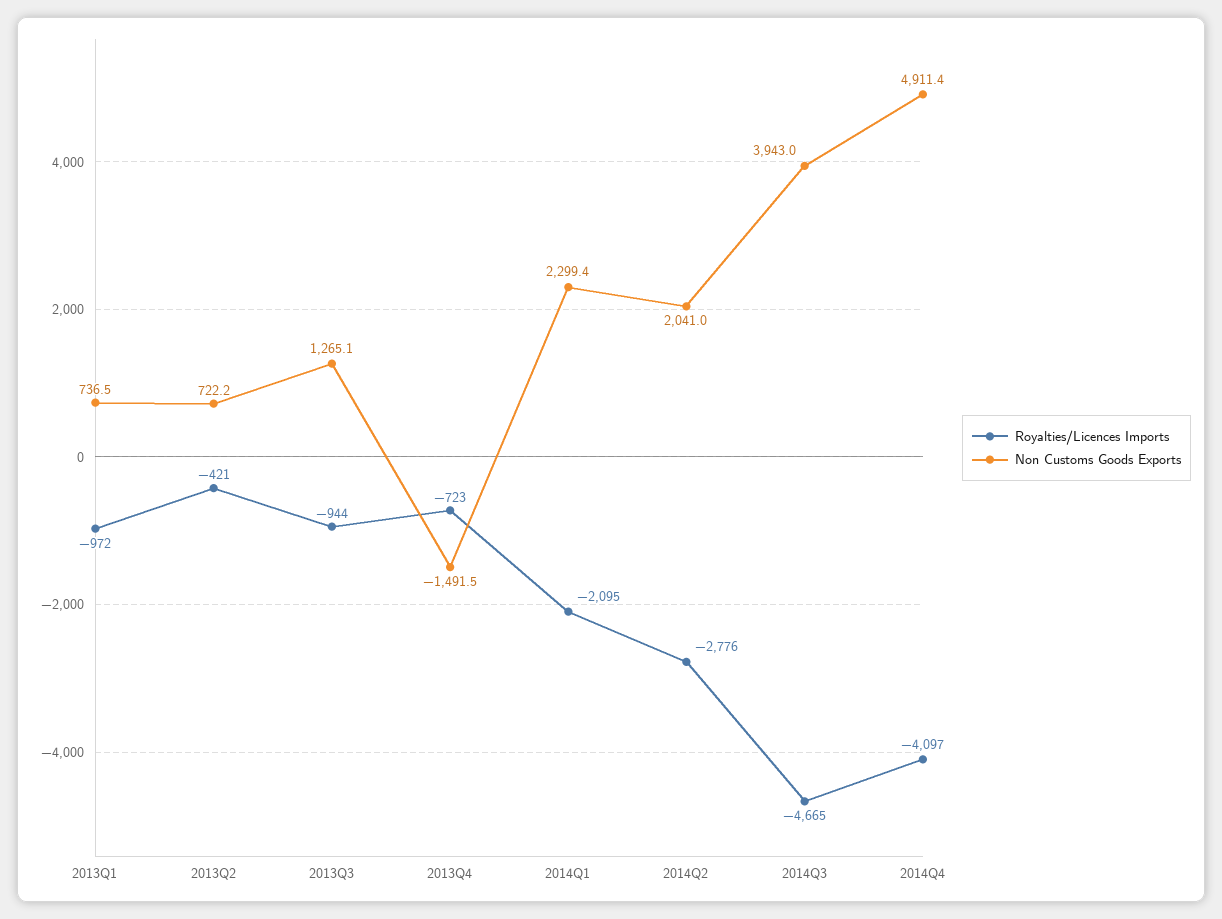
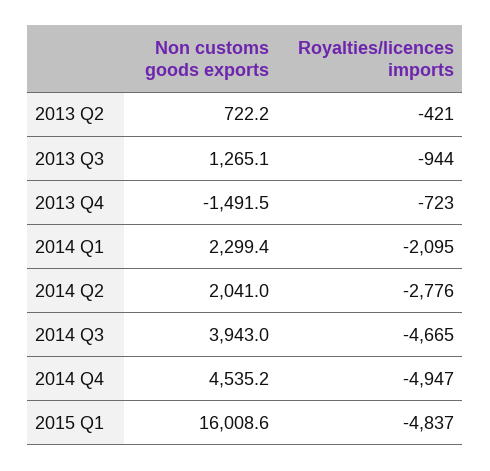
Royalties/Licences Imports, 2013Q1: -972 -> none
Non Customs Goods Exports, 2013Q1: 736.5 -> none
Royalties/Licences Imports, 2014Q4: -4097 -> -4947
Non Customs Goods Exports, 2014Q4: 4911.4 -> 4535.2
Non Customs Goods Exports, 2015 Q1: none -> 16008.6
Royalties/Licences Imports, 2015 Q1: none -> -4837

